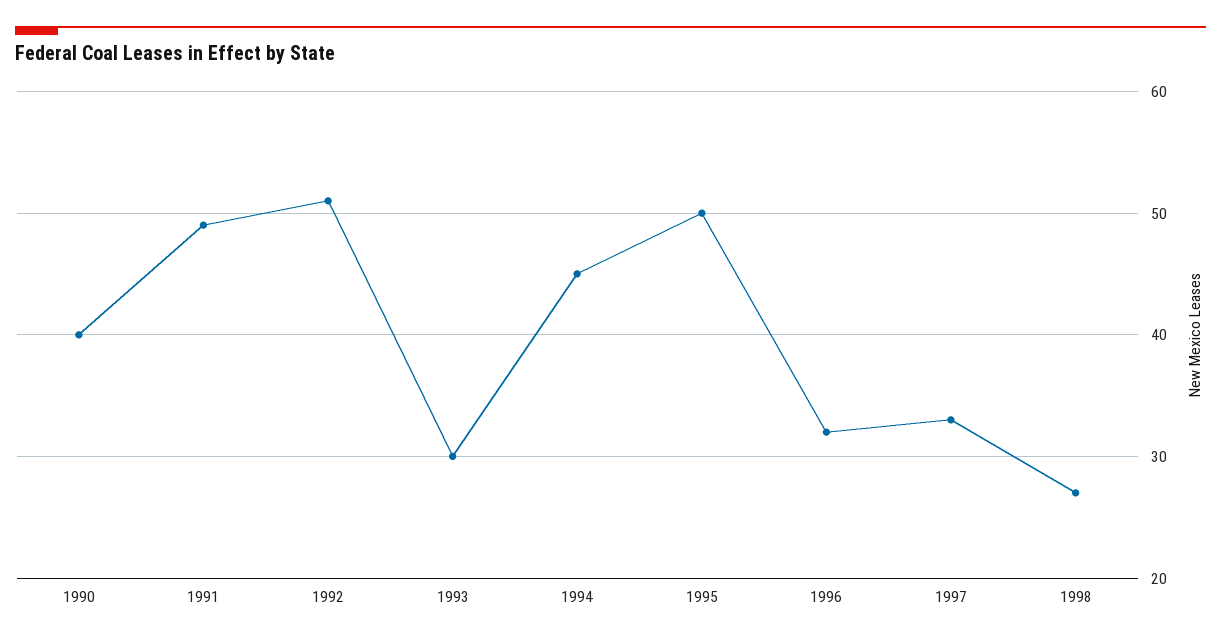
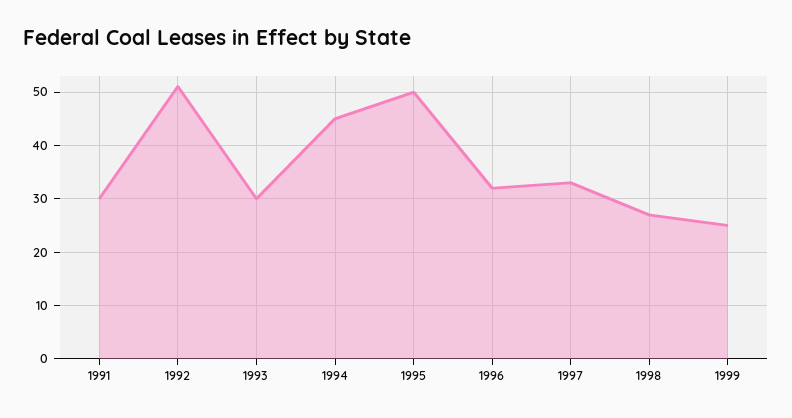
1990: 40 -> none
1991: 49 -> 30
1999: none -> 25

